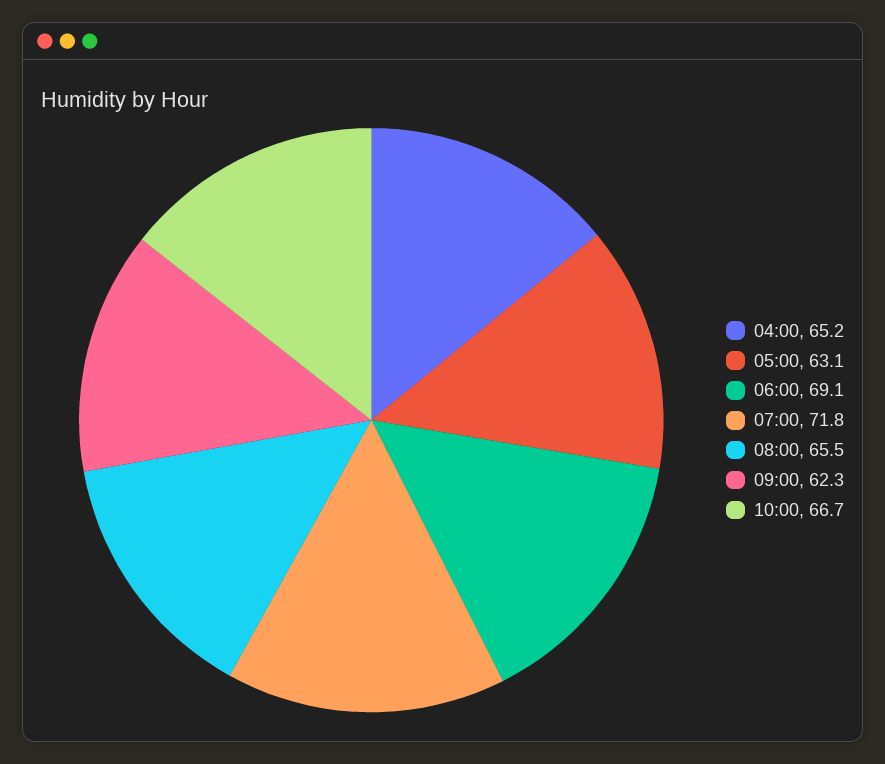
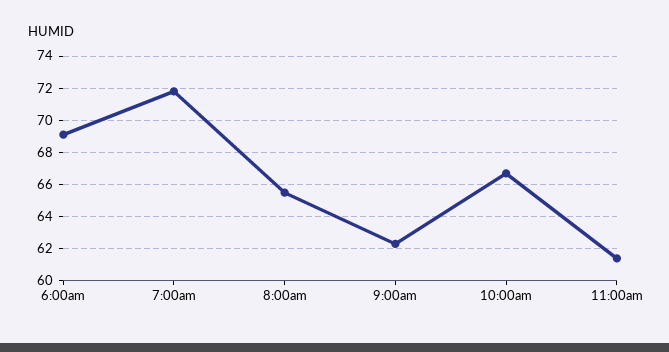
04:00: 65.2 -> none
05:00: 63.1 -> none
11:00am: none -> 61.5

